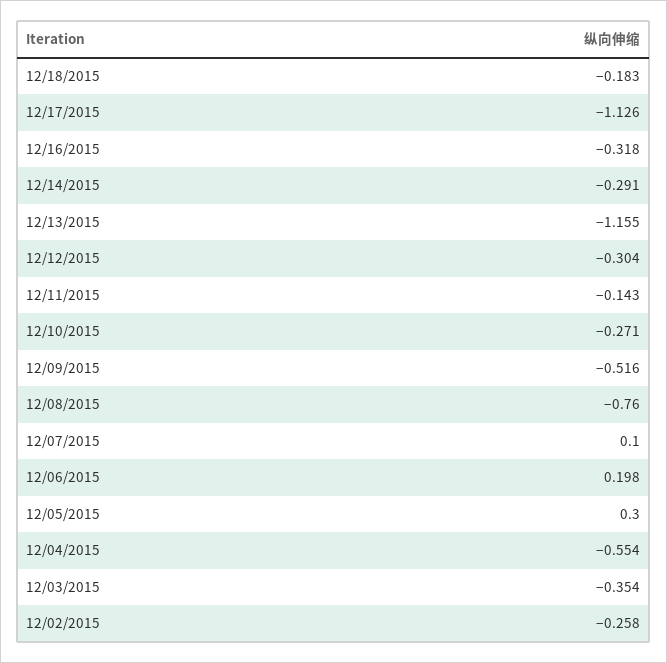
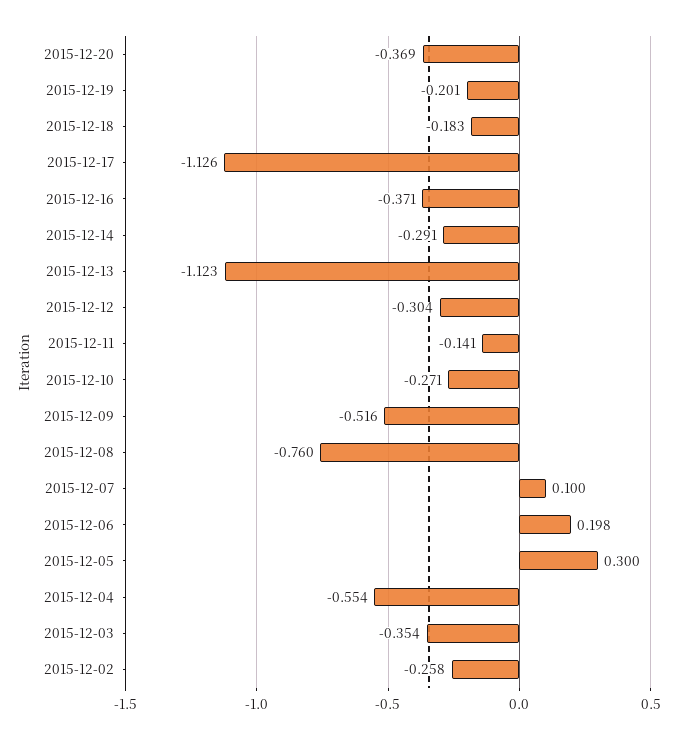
12/16/2015: -0.318 -> -0.371
12/13/2015: -1.155 -> -1.123
12/11/2015: -0.143 -> -0.141
2015-12-20: none -> -0.369
2015-12-19: none -> -0.201

